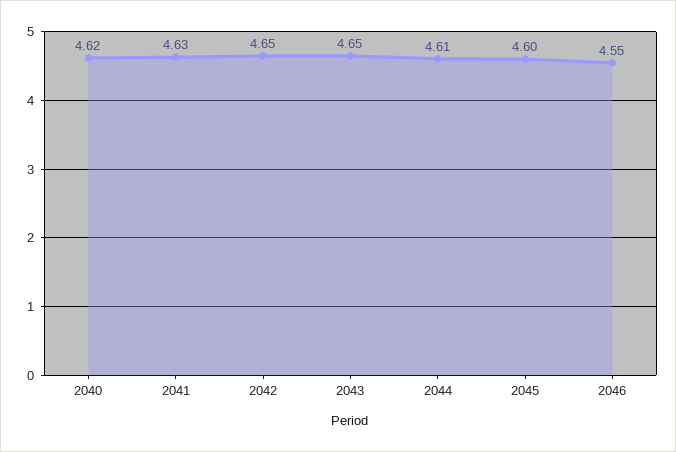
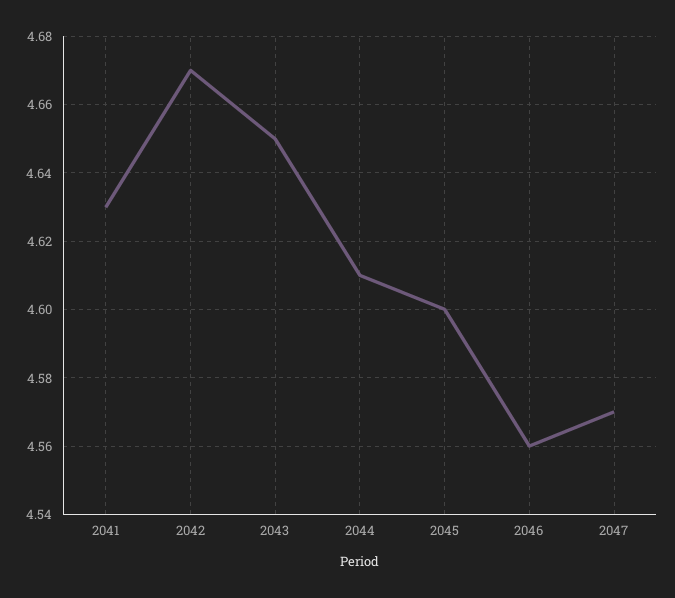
2040: 4.62 -> none
2042: 4.65 -> 4.67
2046: 4.55 -> 4.56
2047: none -> 4.57

